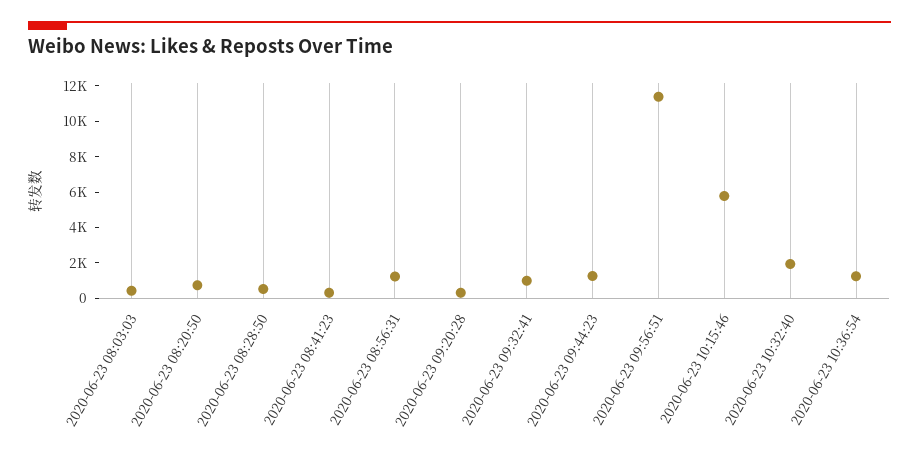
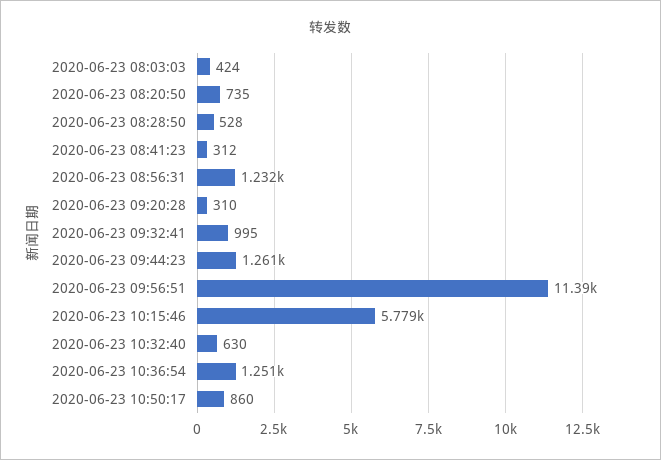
2020-06-23 10:32:40: 2000 -> 630
2020-06-23 10:50:17: none -> 860

